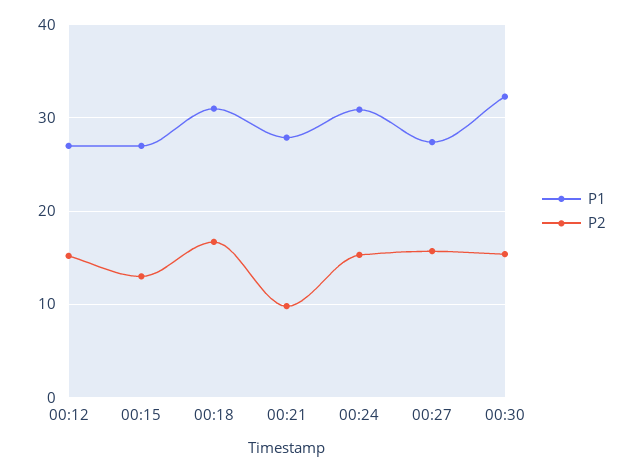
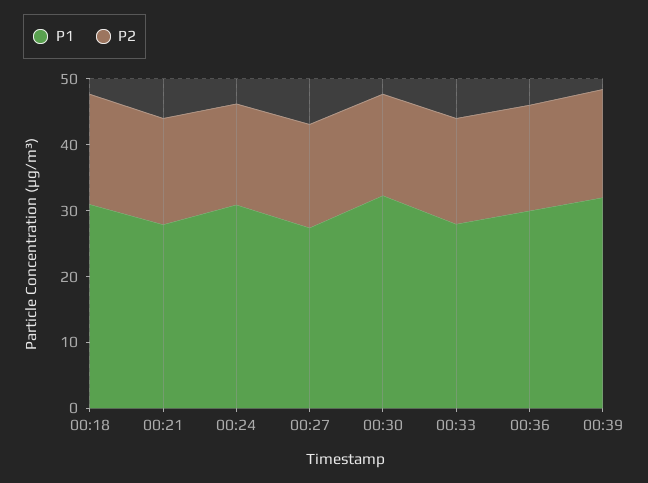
P1, 00:12: 27 -> none
P2, 00:12: 15 -> none
P1, 00:15: 27 -> none
P2, 00:15: 13 -> none
P2, 00:21: 10 -> 16
P1, 00:33: none -> 28
P2, 00:33: none -> 16
P1, 00:36: none -> 30
P2, 00:36: none -> 16
P1, 00:39: none -> 32
P2, 00:39: none -> 16

